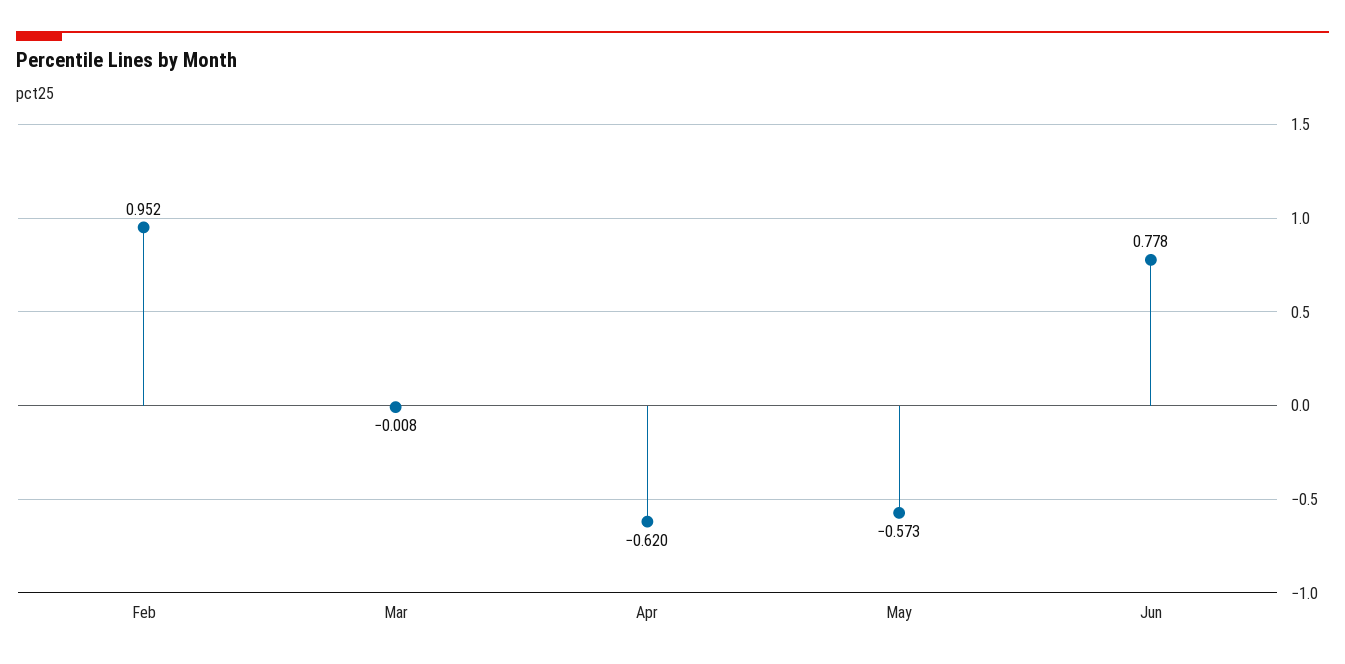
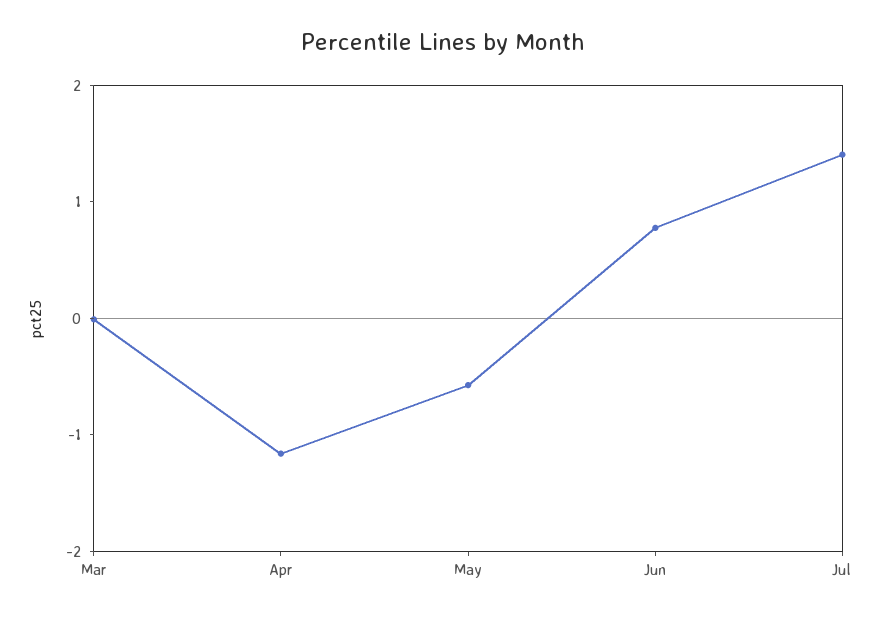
Feb: 0.952 -> none
Apr: -0.62 -> -1.2
Jul: none -> 1.4

